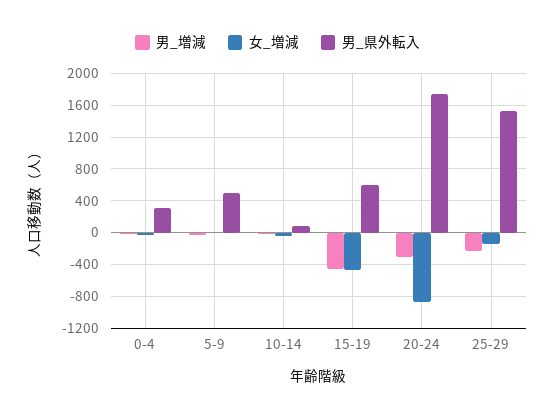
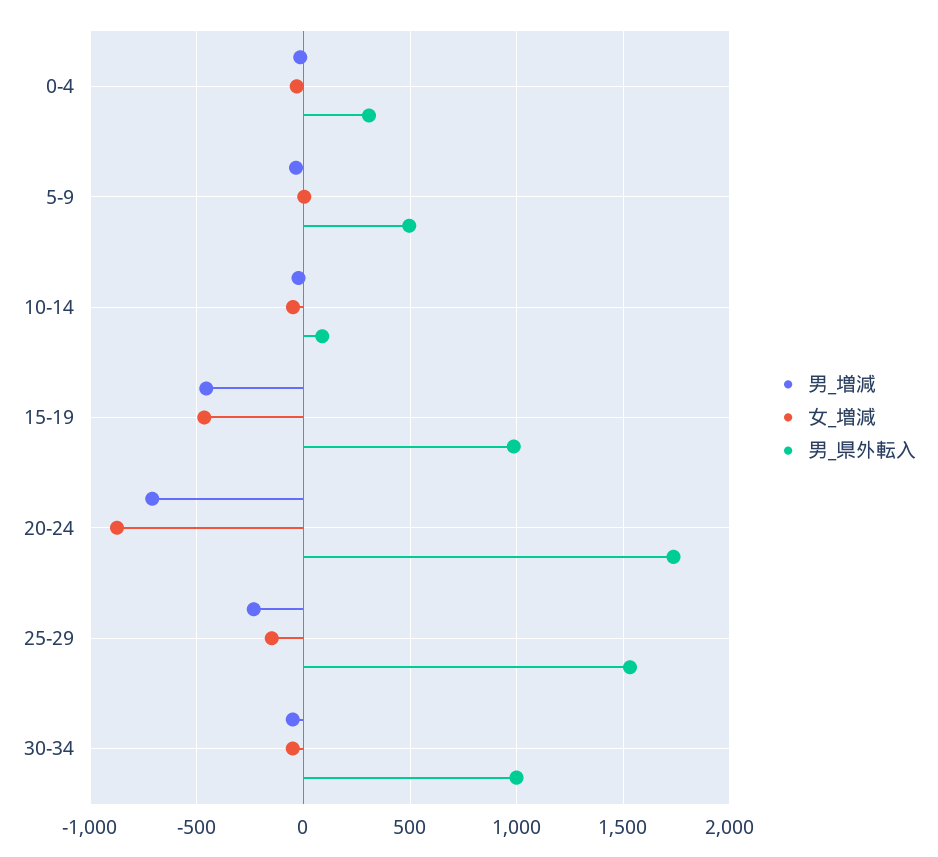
男_県外転入, 15-19: 600 -> 1000
男_増減, 20-24: -300 -> -700
男_増減, 30-34: none -> -50
女_増減, 30-34: none -> -50
男_県外転入, 30-34: none -> 1000

